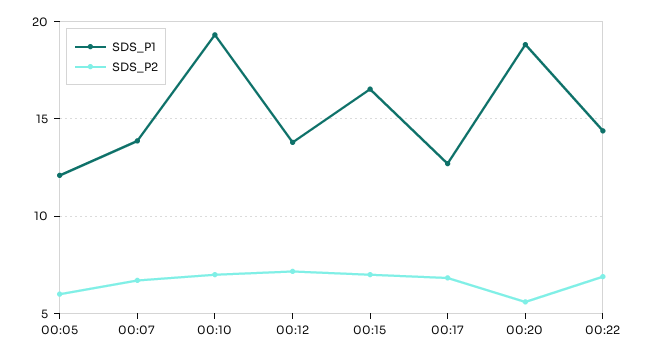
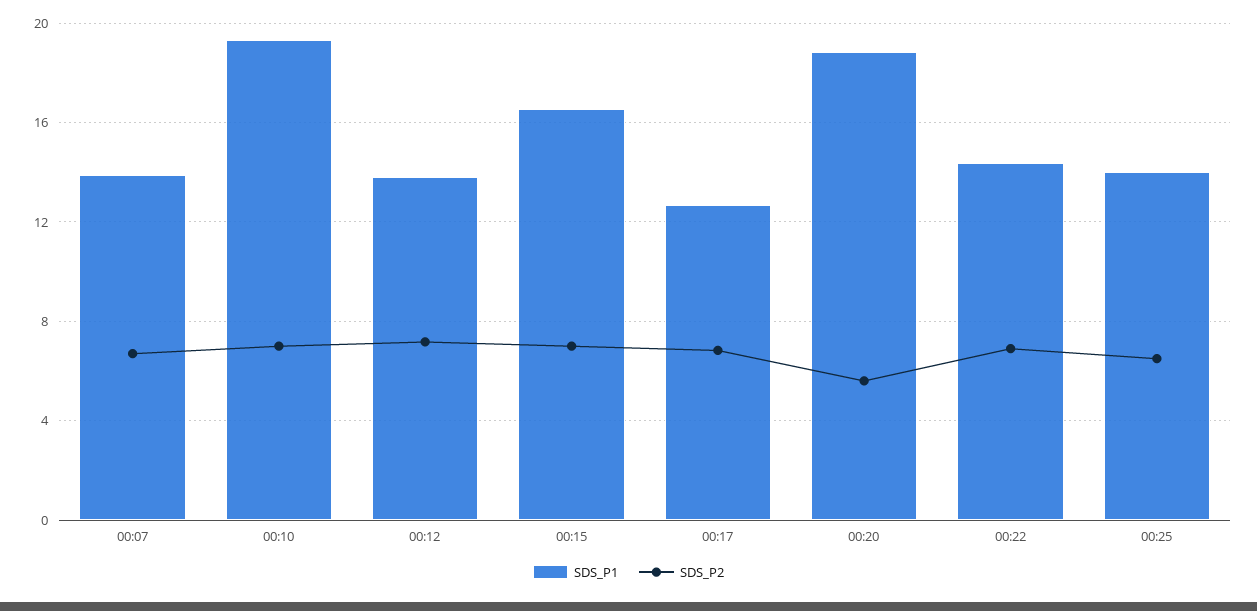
SDS_P1, 00:05: 12 -> none
SDS_P2, 00:05: 6 -> none
SDS_P1, 00:25: none -> 14
SDS_P2, 00:25: none -> 6.5

